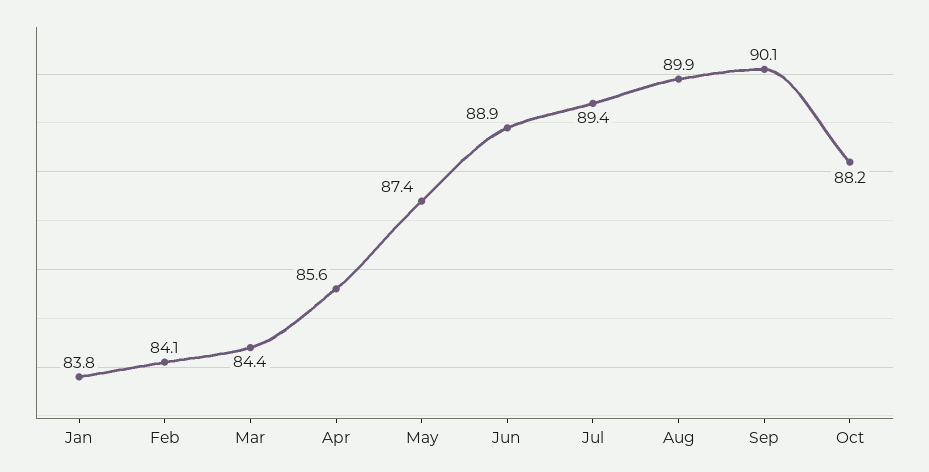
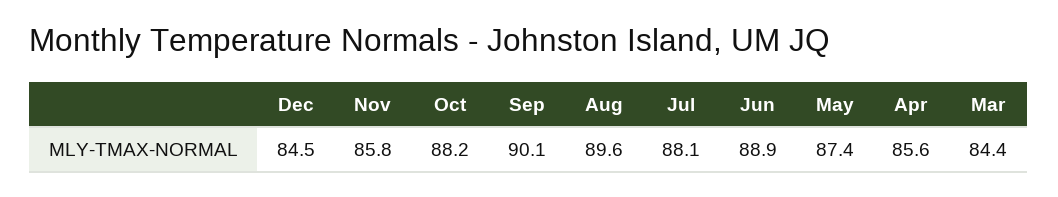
Jan: 83.8 -> none
Feb: 84.1 -> none
Jul: 89.4 -> 88.1
Aug: 89.9 -> 89.6
Dec: none -> 84.5
Nov: none -> 85.8

